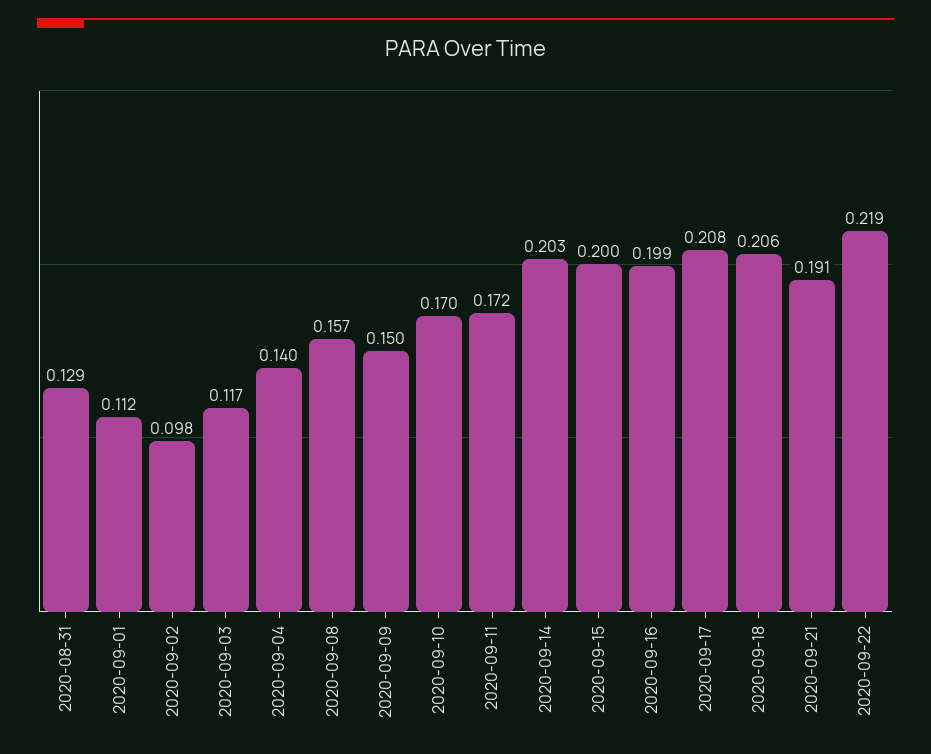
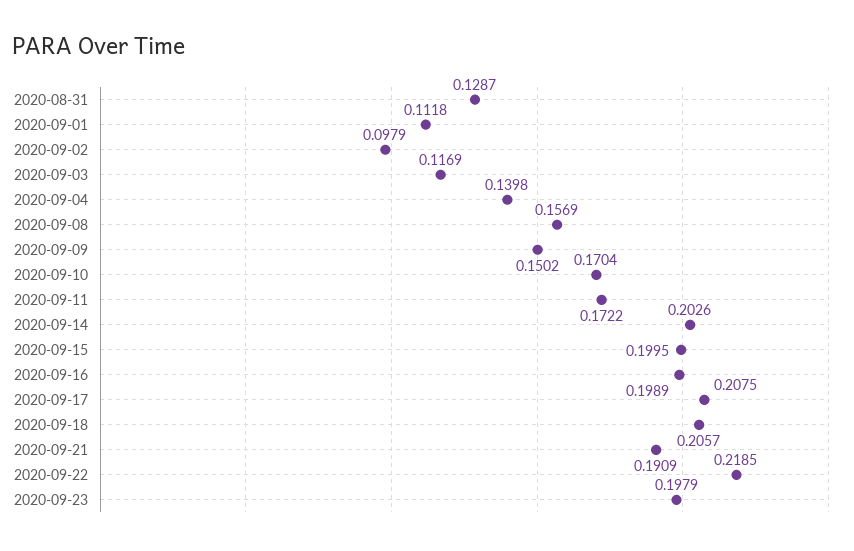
2020-09-23: none -> 0.1979

